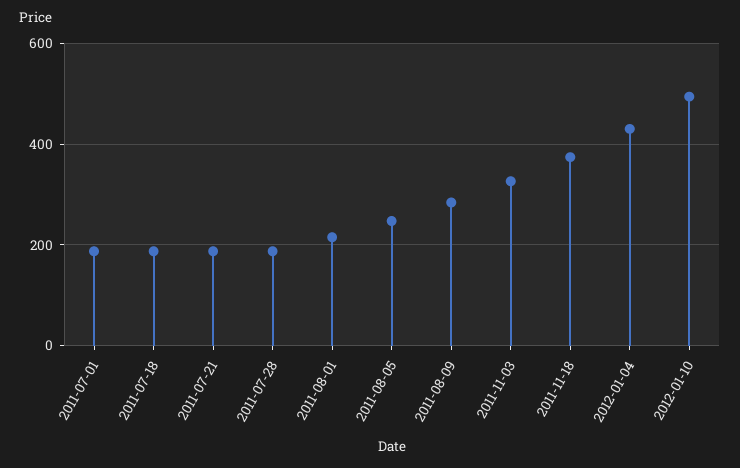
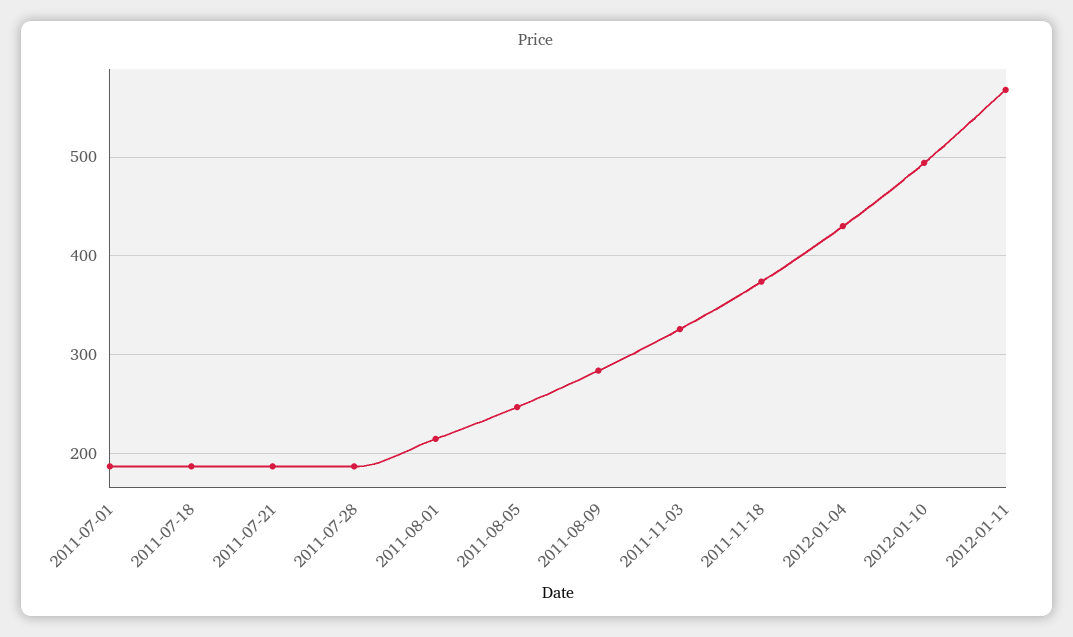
2012-01-11: none -> 570

